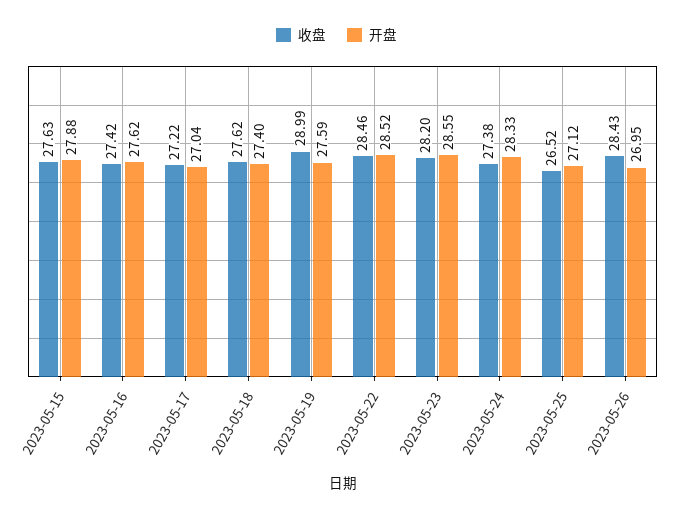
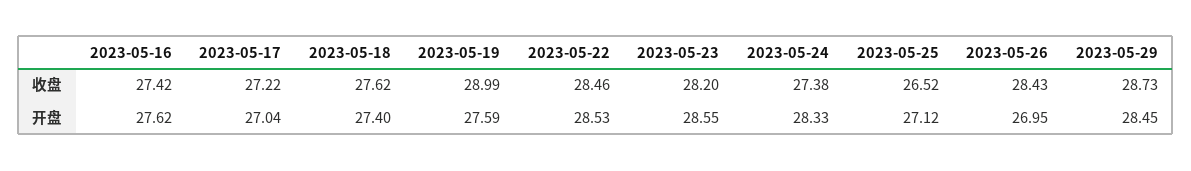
收盘, 2023-05-15: 27.63 -> none
开盘, 2023-05-15: 27.88 -> none
开盘, 2023-05-22: 28.52 -> 28.53
收盘, 2023-05-29: none -> 28.73
开盘, 2023-05-29: none -> 28.45

